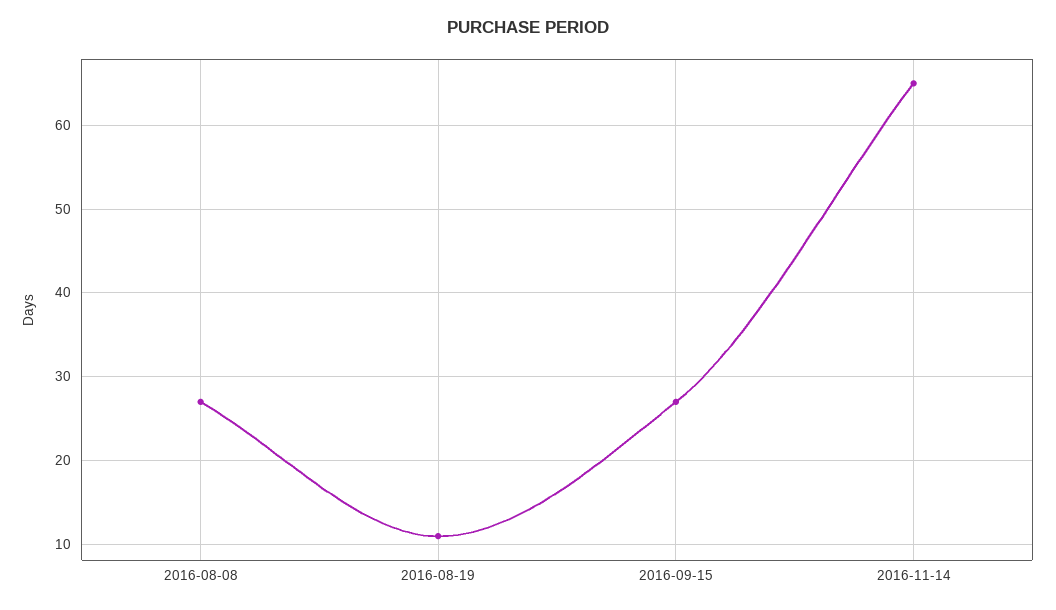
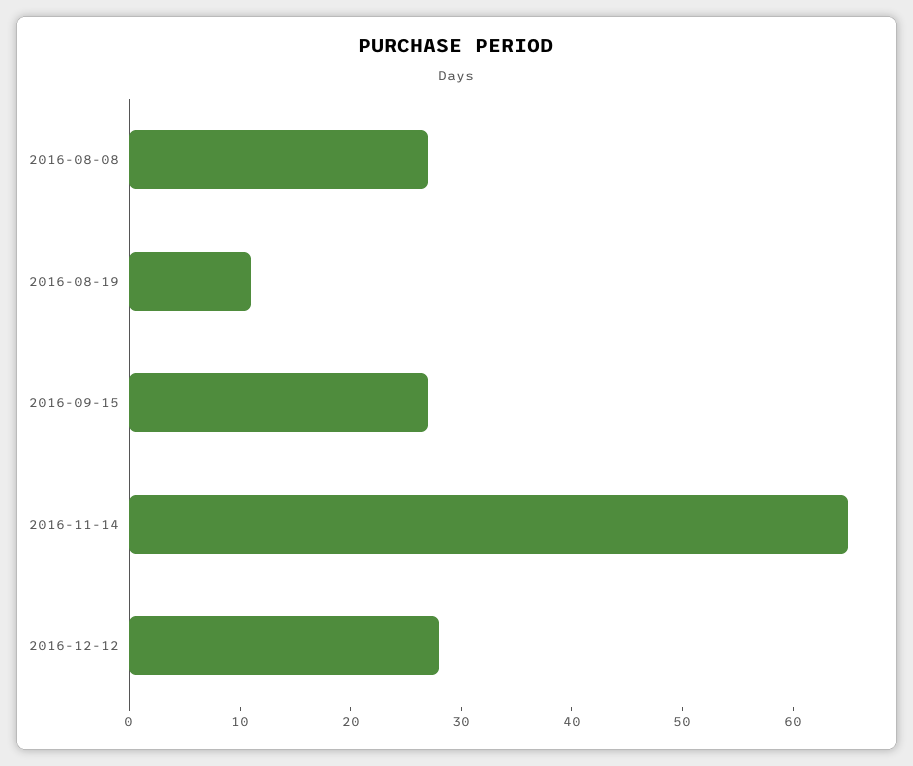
2016-12-12: none -> 28

